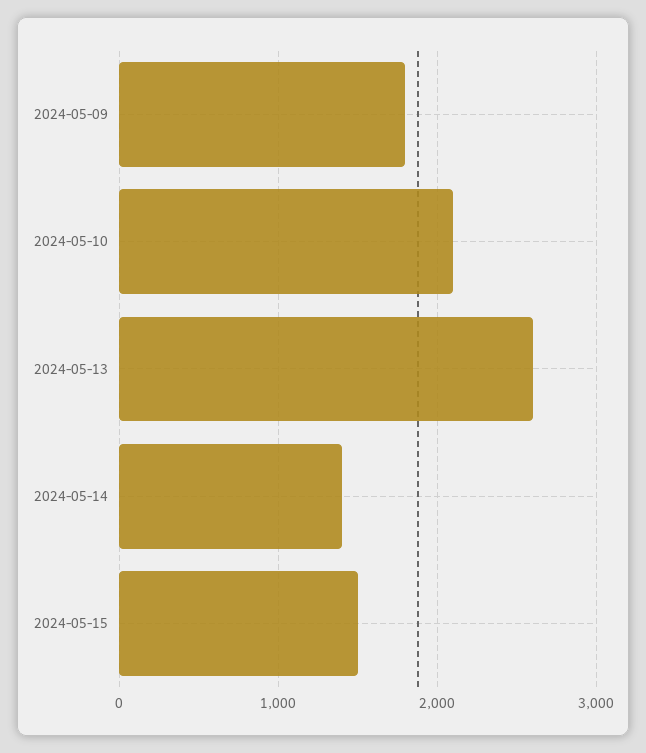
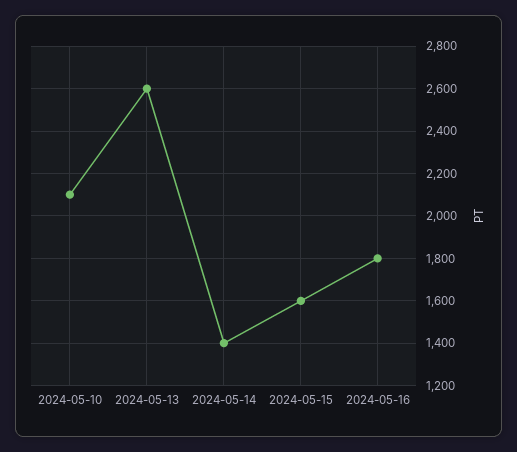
2024-05-09: 1800 -> none
2024-05-15: 1500 -> 1600
2024-05-16: none -> 1800

